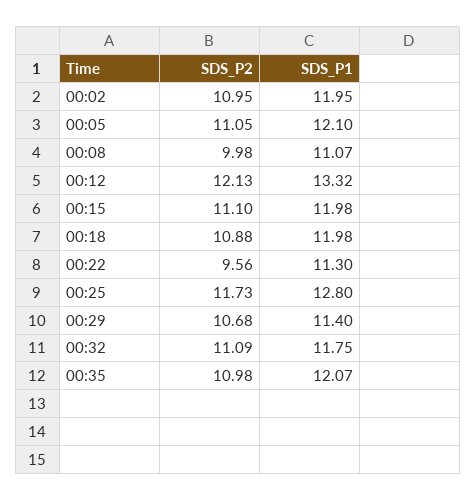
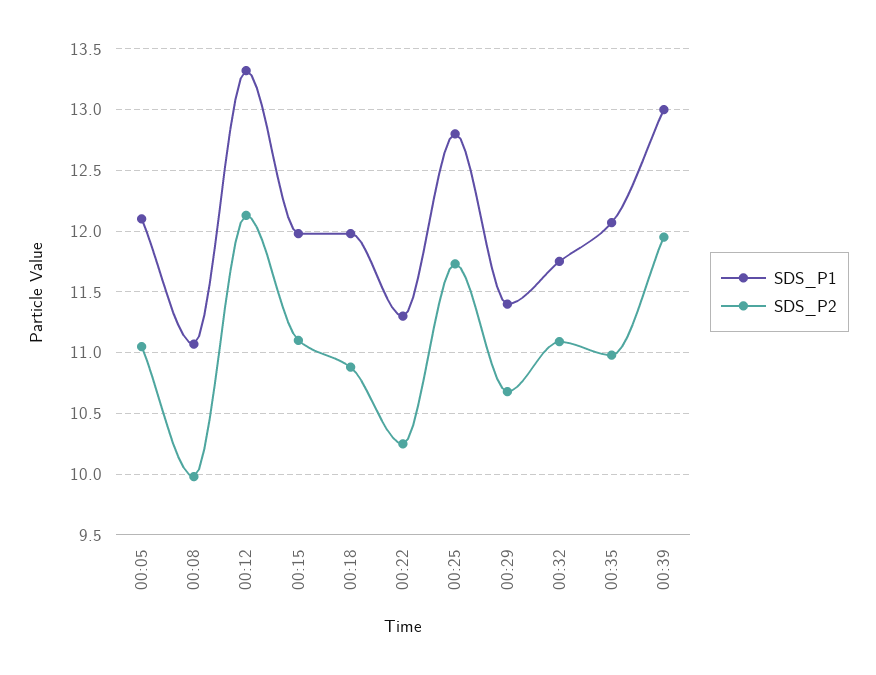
SDS_P2, 00:02: 10.95 -> none
SDS_P1, 00:02: 11.95 -> none
SDS_P2, 00:22: 9.56 -> 10.25
SDS_P1, 00:39: none -> 13
SDS_P2, 00:39: none -> 11.95

